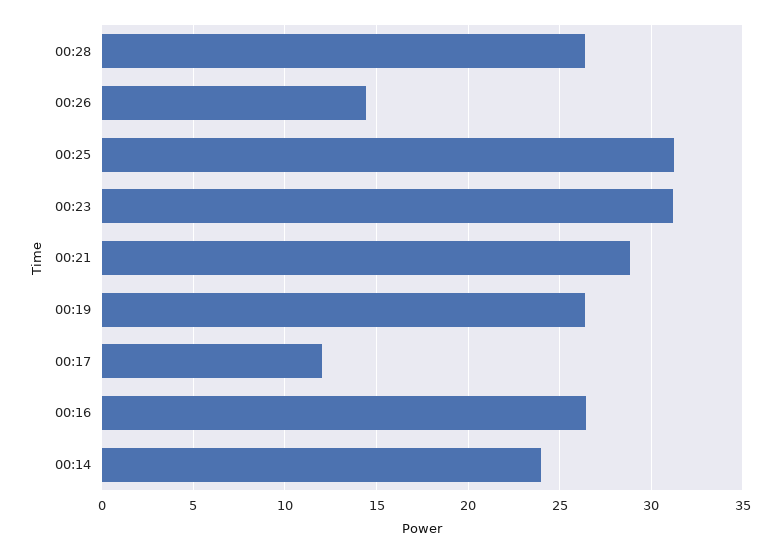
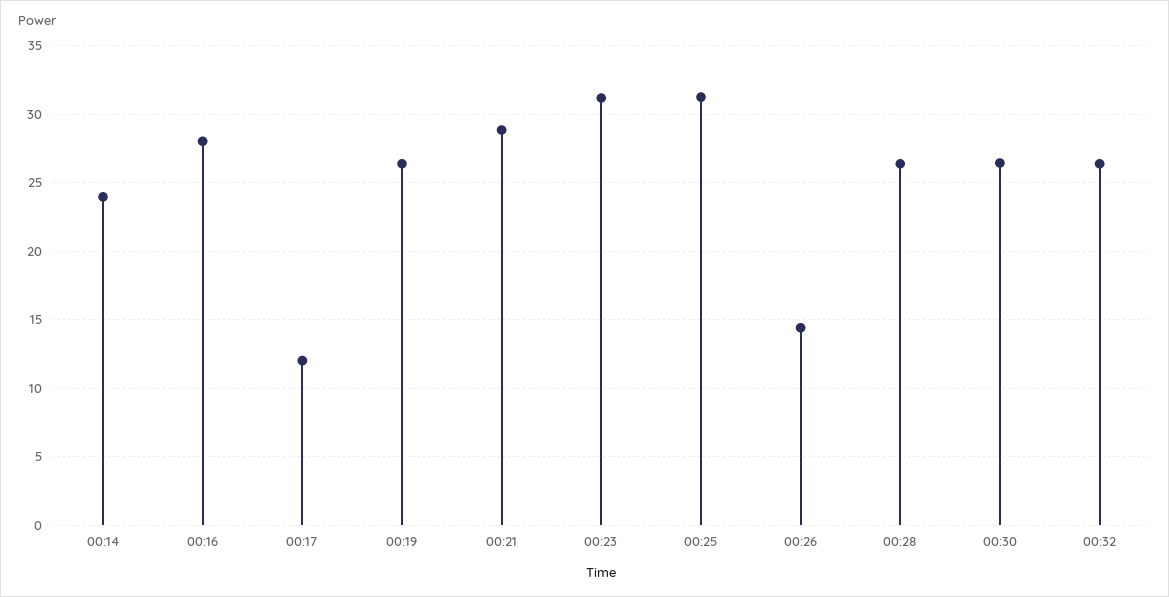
00:16: 26.5 -> 28
00:30: none -> 26.5
00:32: none -> 26.5

